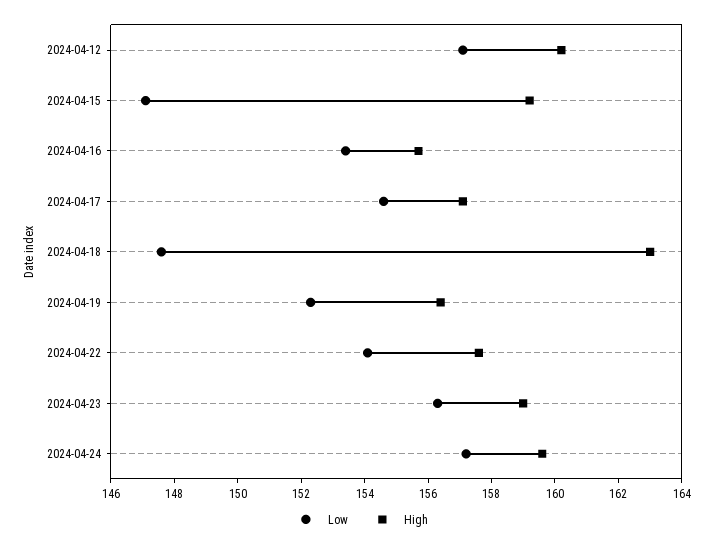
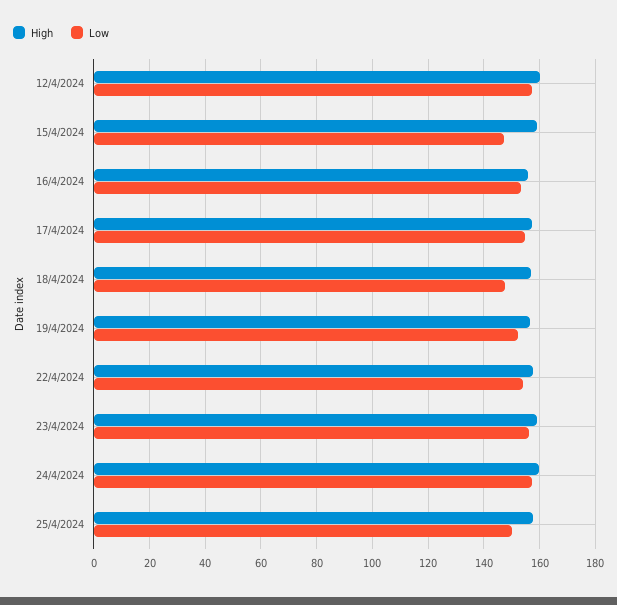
High, 2024-04-18: 163 -> 157.5
High, 25/4/2024: none -> 157.5
Low, 25/4/2024: none -> 150

